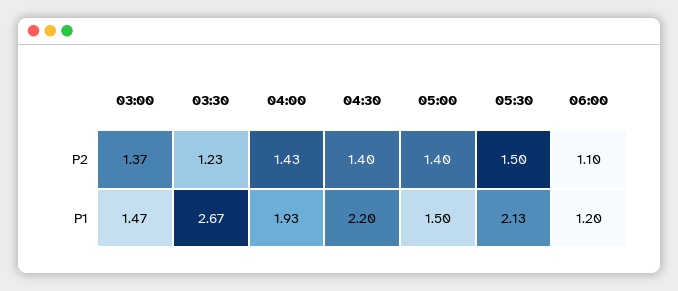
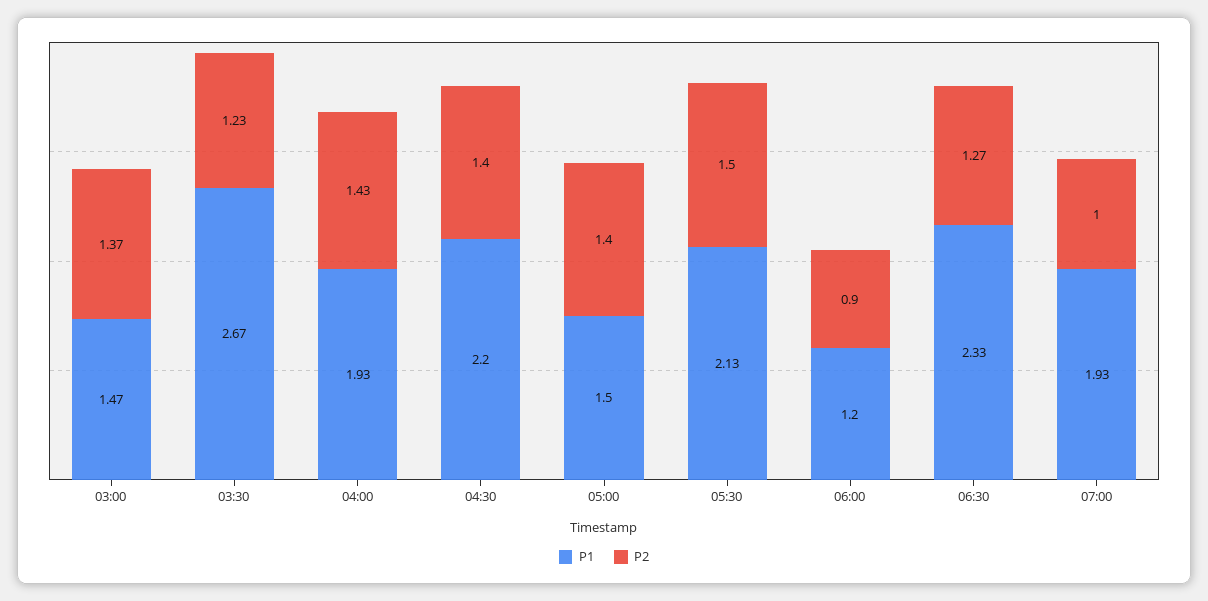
P2, 06:00: 1.1 -> 0.9
P1, 06:30: none -> 2.33
P2, 06:30: none -> 1.27
P1, 07:00: none -> 1.93
P2, 07:00: none -> 1

